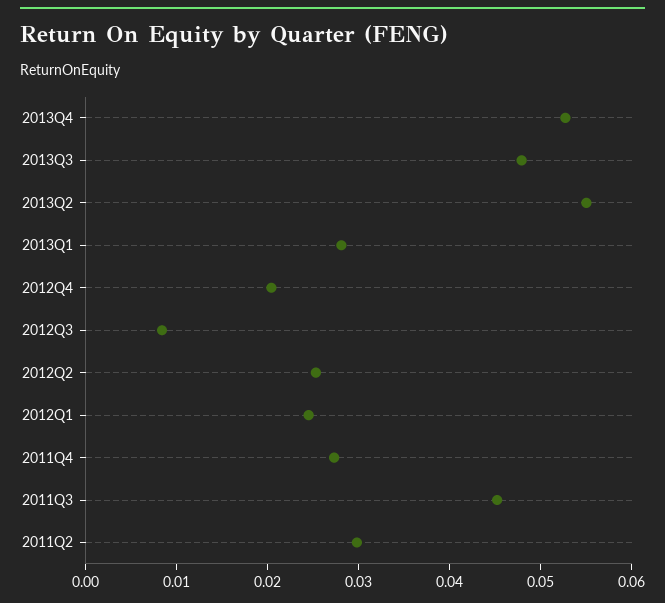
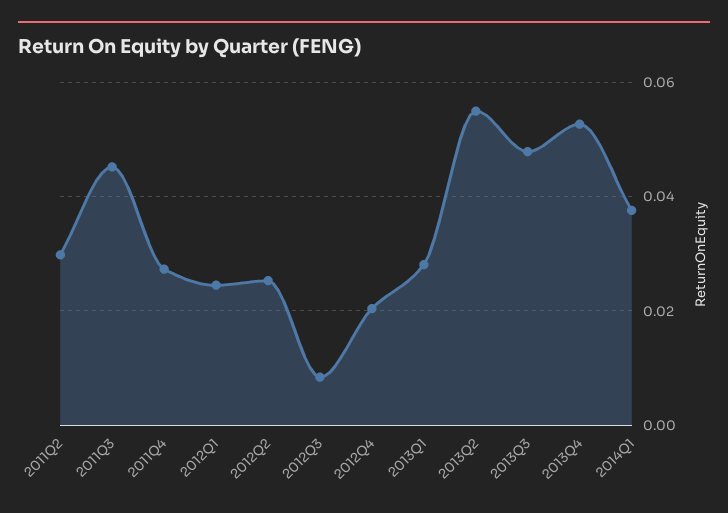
2014Q1: none -> 0.038

